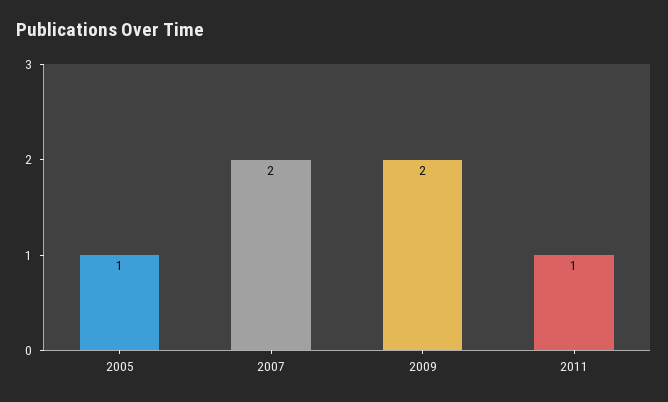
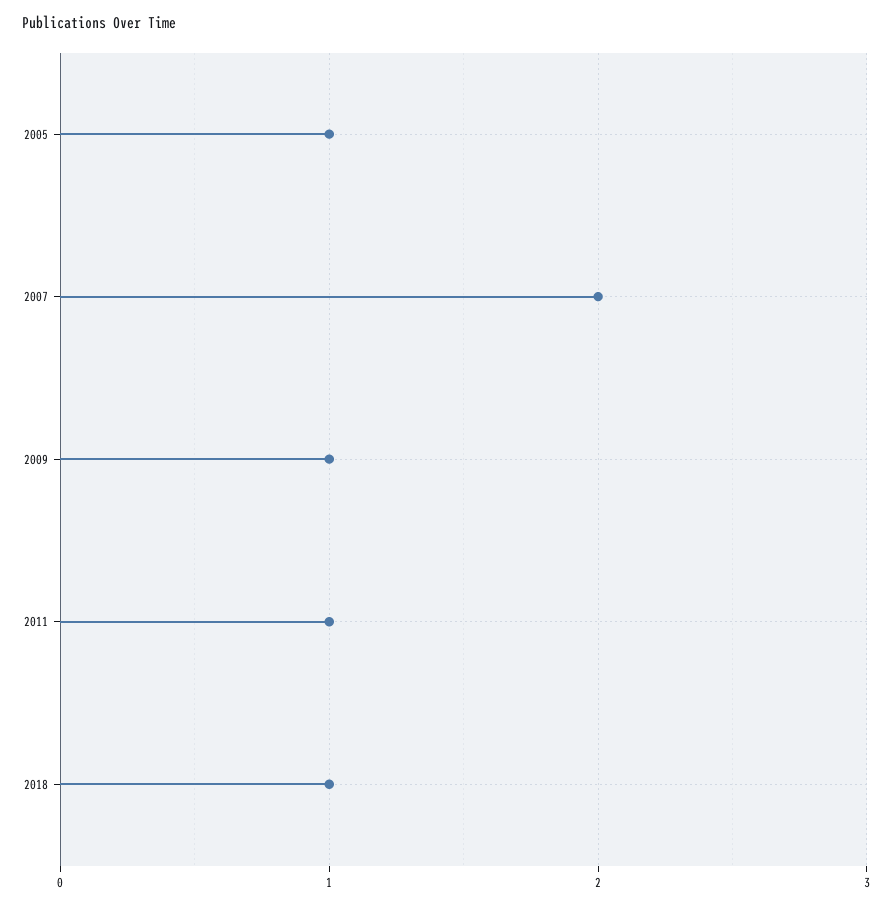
2009: 2 -> 1
2018: none -> 1

